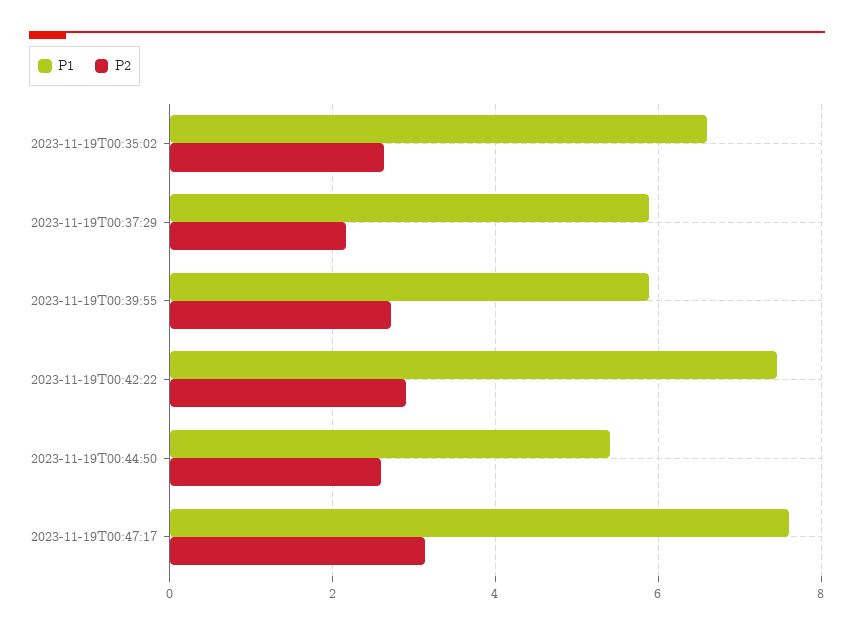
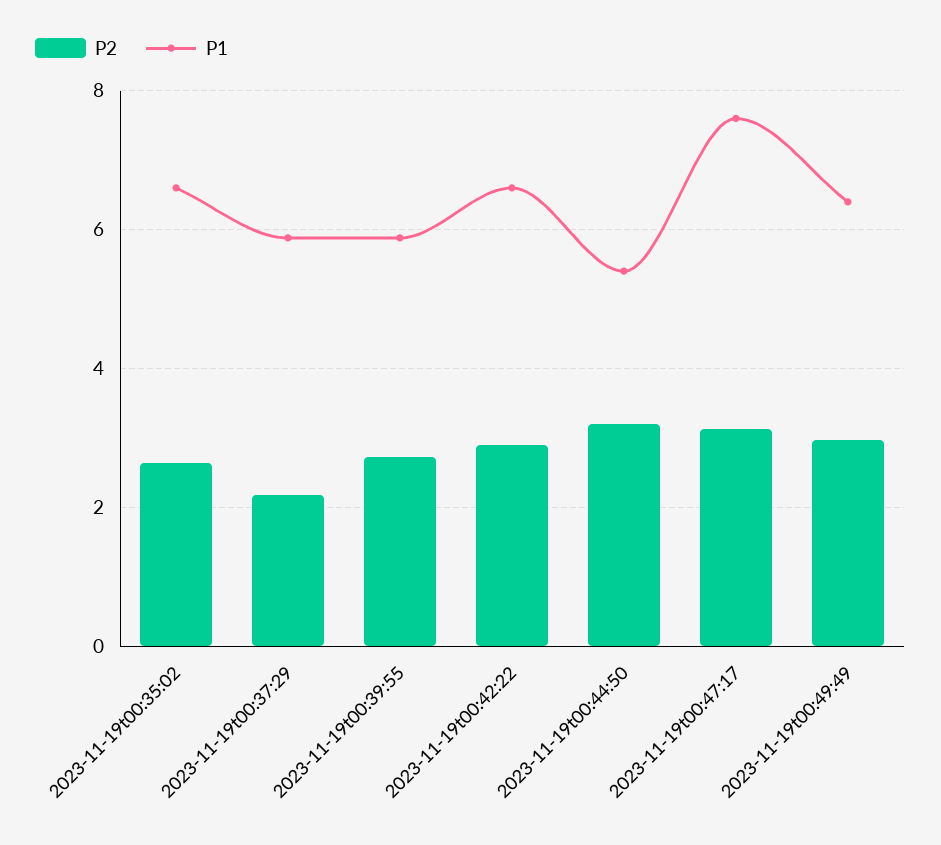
P1, 2023-11-19T00:42:22: 7.4 -> 6.6
P2, 2023-11-19T00:44:50: 2.6 -> 3.2
P2, 2023-11-19t00:49:49: none -> 3
P1, 2023-11-19t00:49:49: none -> 6.4

